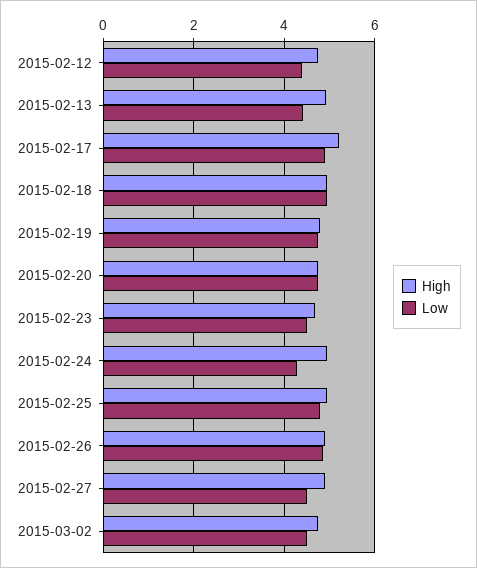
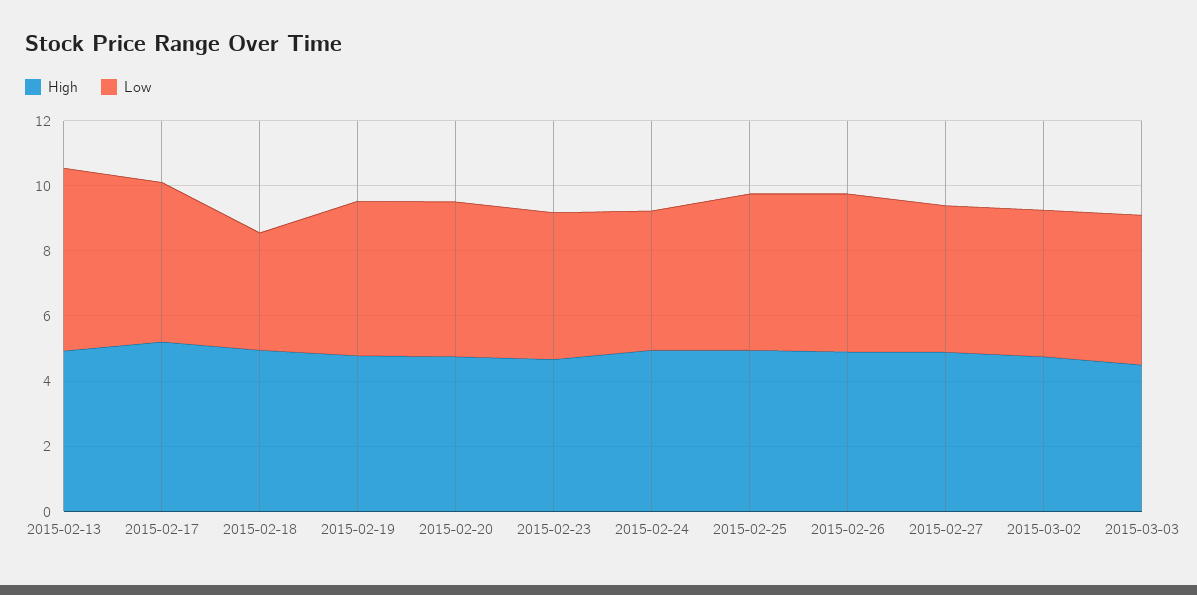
High, 2015-02-12: 4.8 -> none
Low, 2015-02-12: 4.4 -> none
Low, 2015-02-13: 4.4 -> 5.5
Low, 2015-02-18: 5 -> 3.5
High, 2015-03-03: none -> 4.5
Low, 2015-03-03: none -> 4.5

